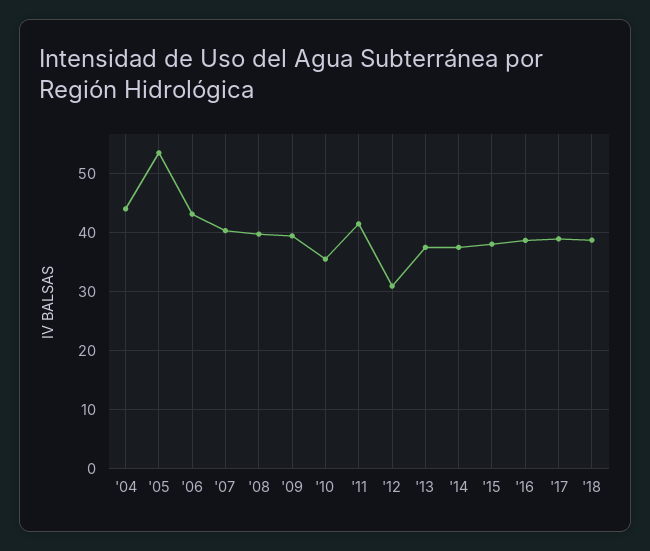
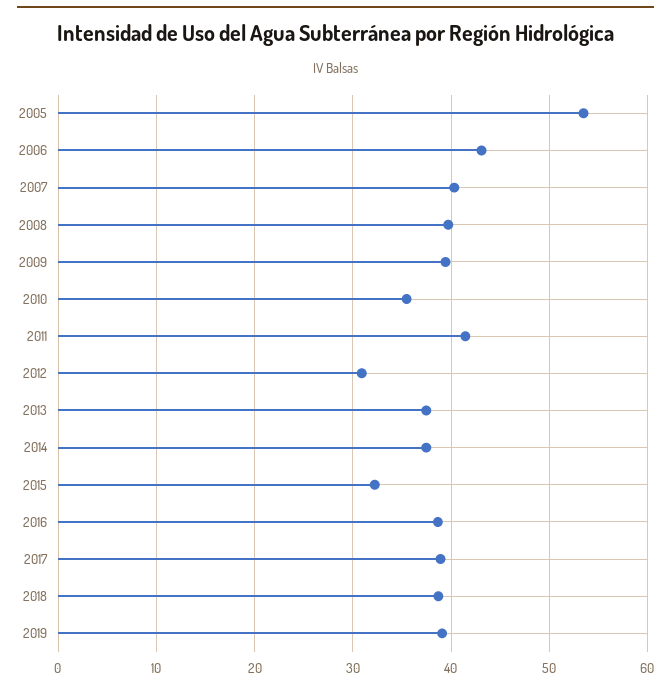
'04: 44 -> none
'15: 38 -> 32
2019: none -> 39

